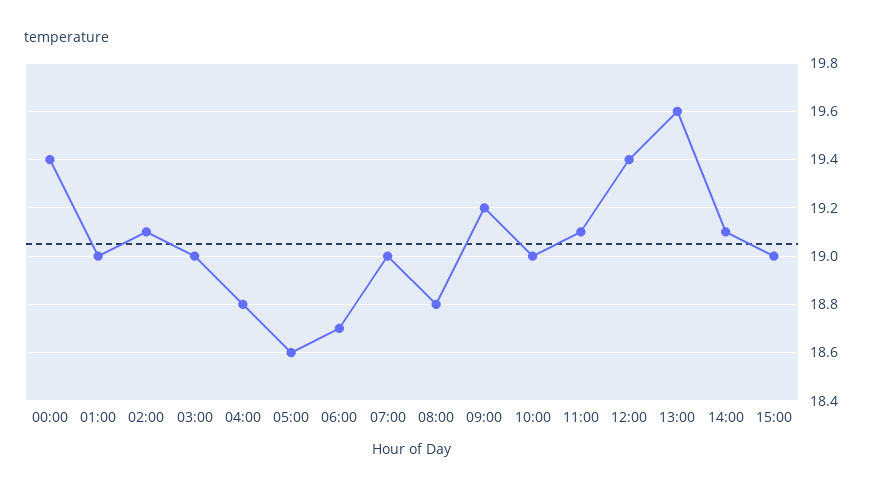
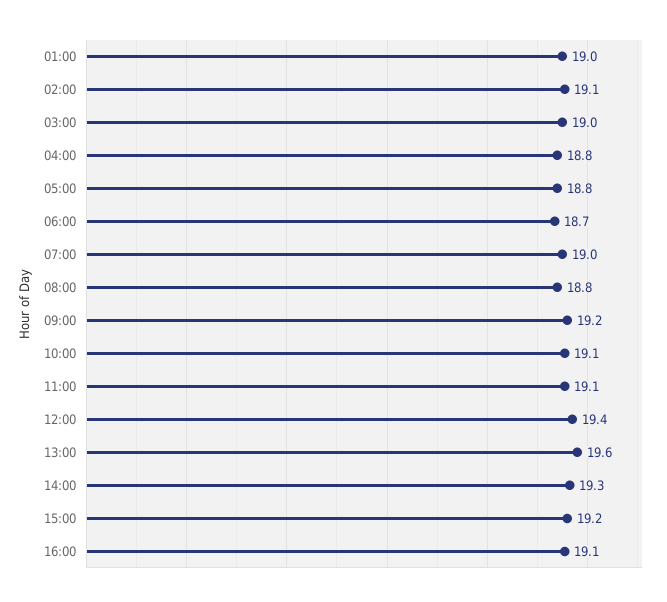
00:00: 19.4 -> none
05:00: 18.6 -> 18.8
10:00: 19 -> 19.1
14:00: 19.1 -> 19.3
15:00: 19 -> 19.2
16:00: none -> 19.1

